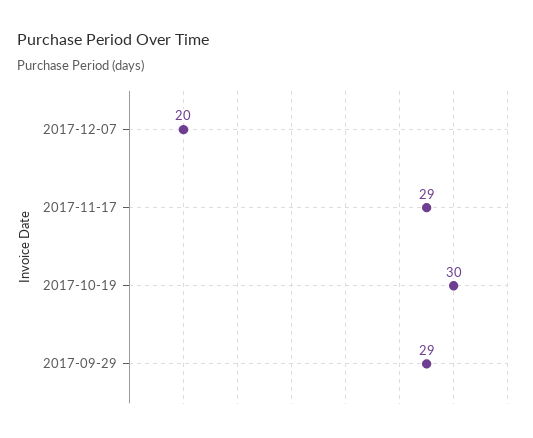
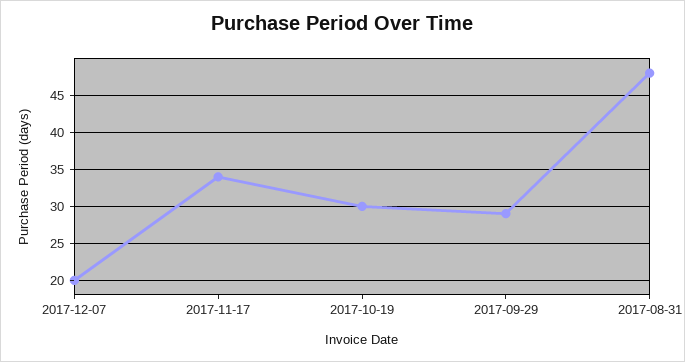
2017-11-17: 29 -> 34
2017-08-31: none -> 48

